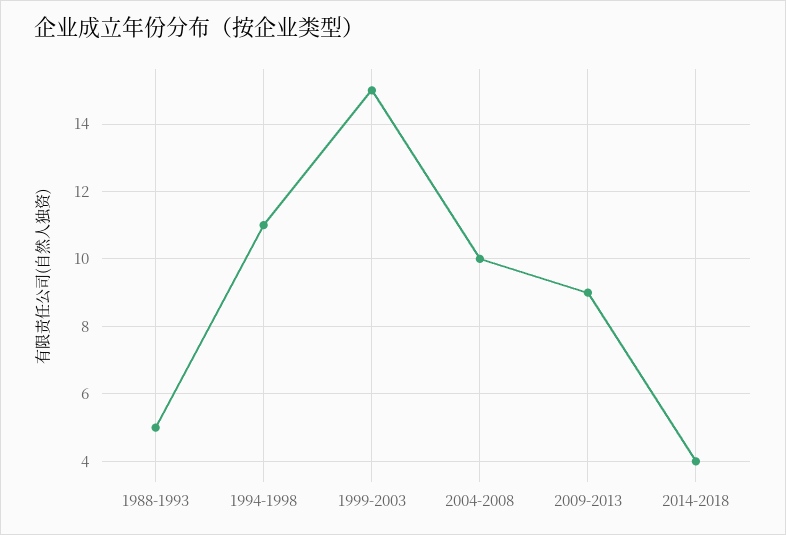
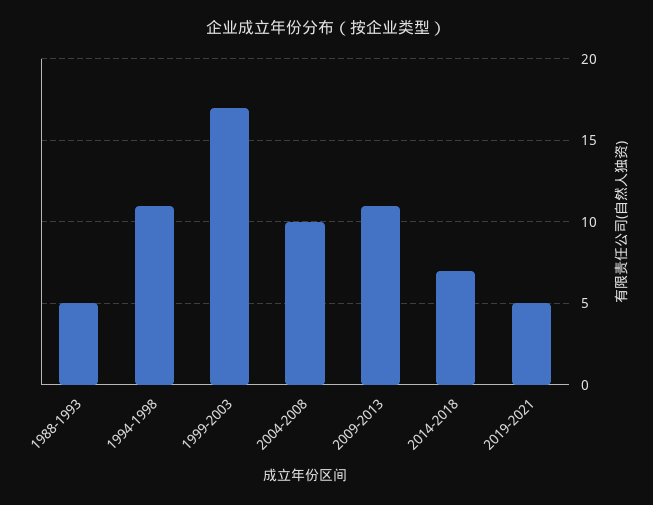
1999-2003: 15 -> 17
2009-2013: 9 -> 11
2014-2018: 4 -> 7
2019-2021: none -> 5

